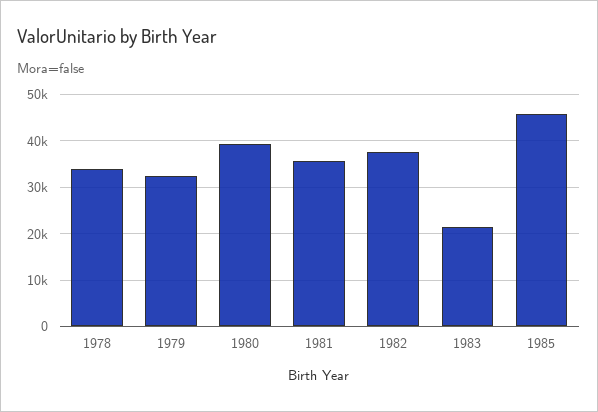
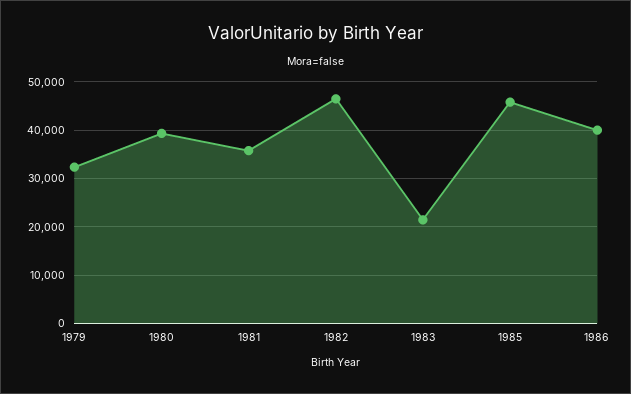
1978: 34000 -> none
1982: 38000 -> 46000
1986: none -> 40000

